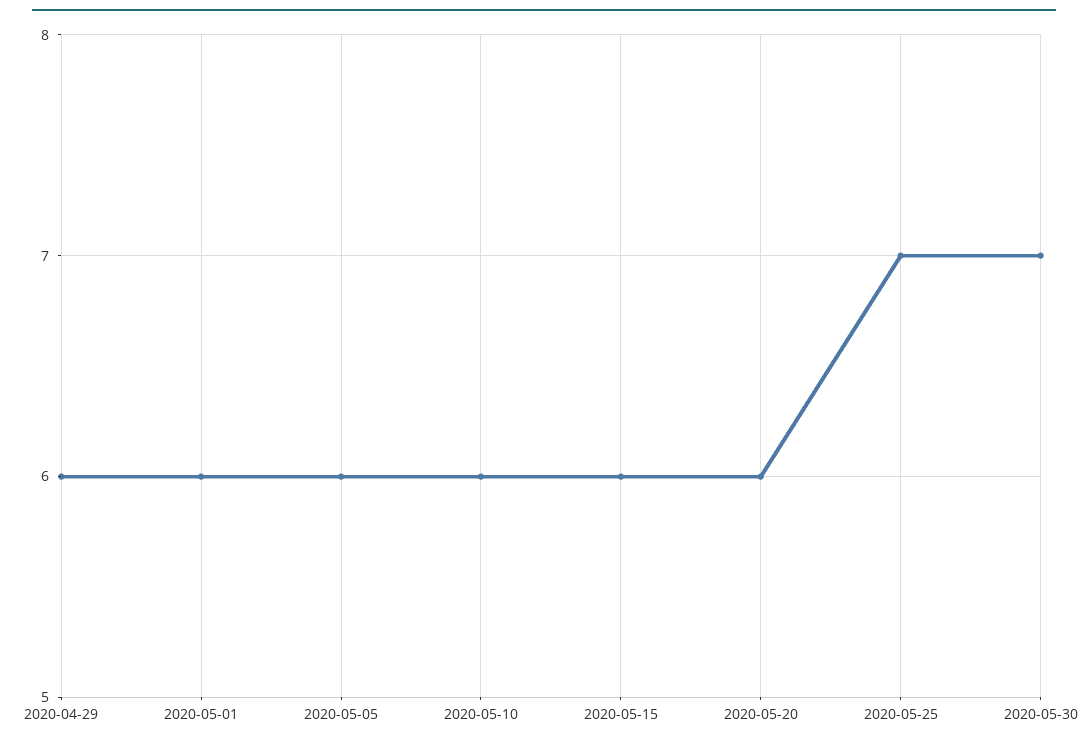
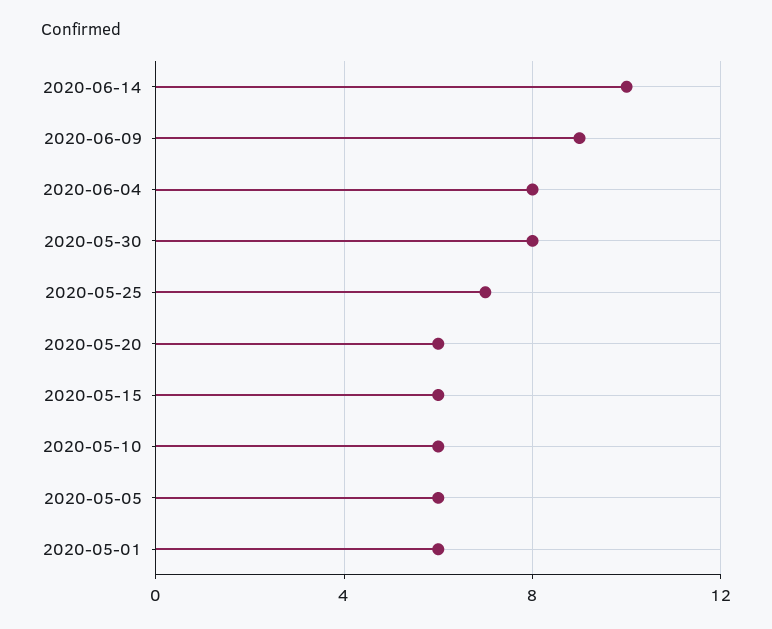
2020-04-29: 6 -> none
2020-05-30: 7 -> 8
2020-06-14: none -> 10
2020-06-09: none -> 9
2020-06-04: none -> 8

